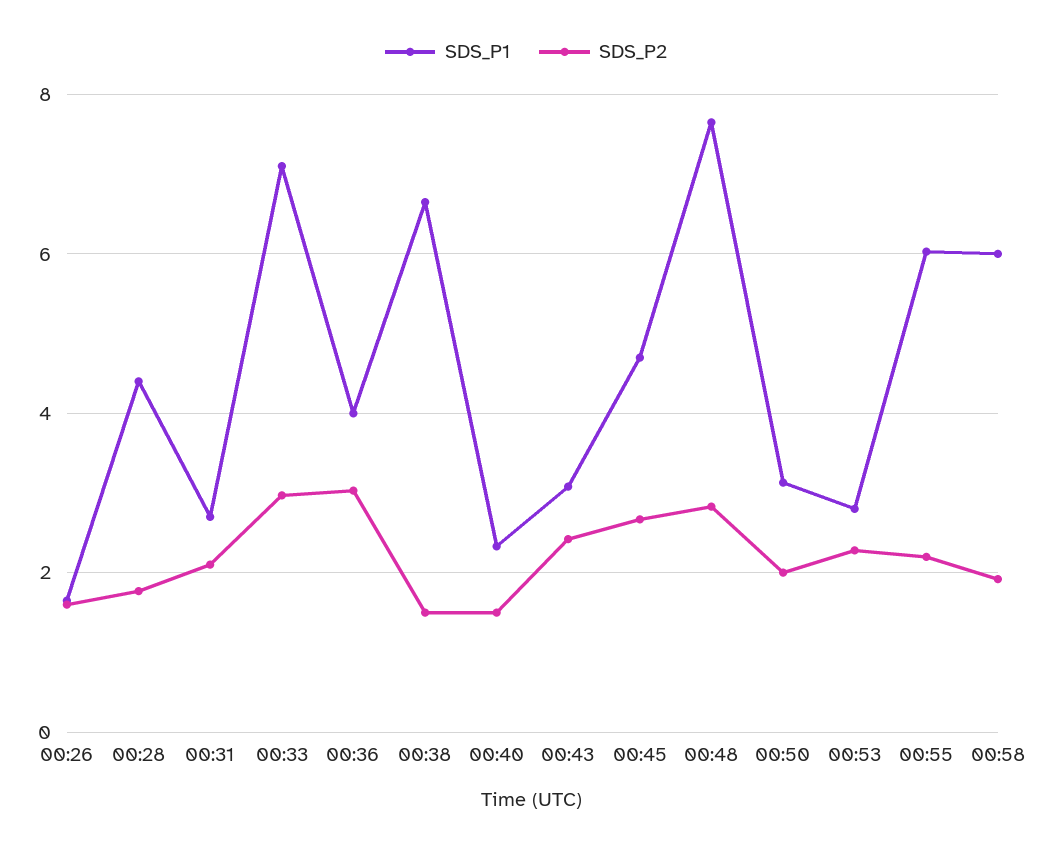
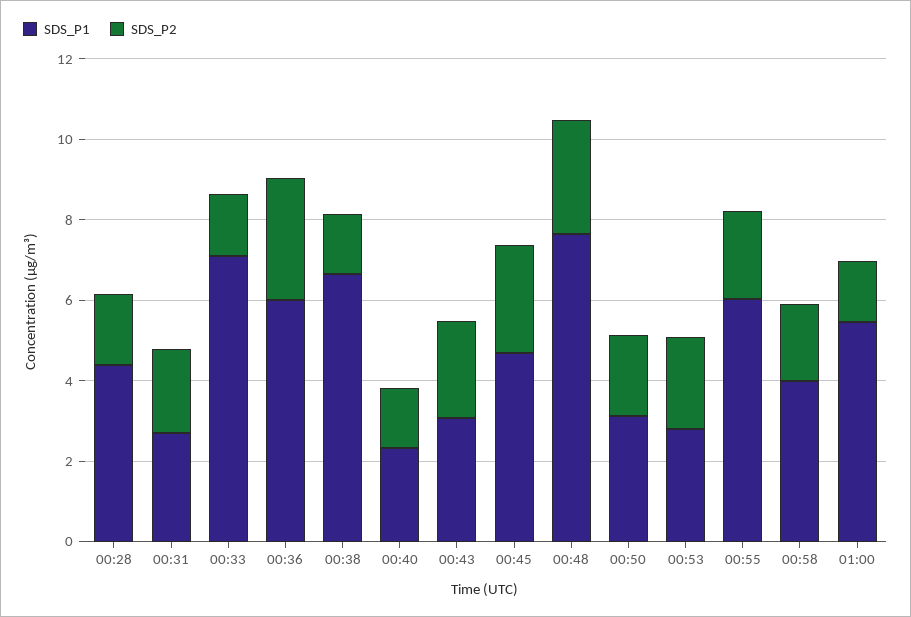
SDS_P1, 00:26: 1.6 -> none
SDS_P2, 00:26: 1.6 -> none
SDS_P2, 00:33: 3 -> 1.5
SDS_P1, 00:36: 4 -> 6
SDS_P1, 00:58: 6 -> 4
SDS_P1, 01:00: none -> 5.5
SDS_P2, 01:00: none -> 1.5

